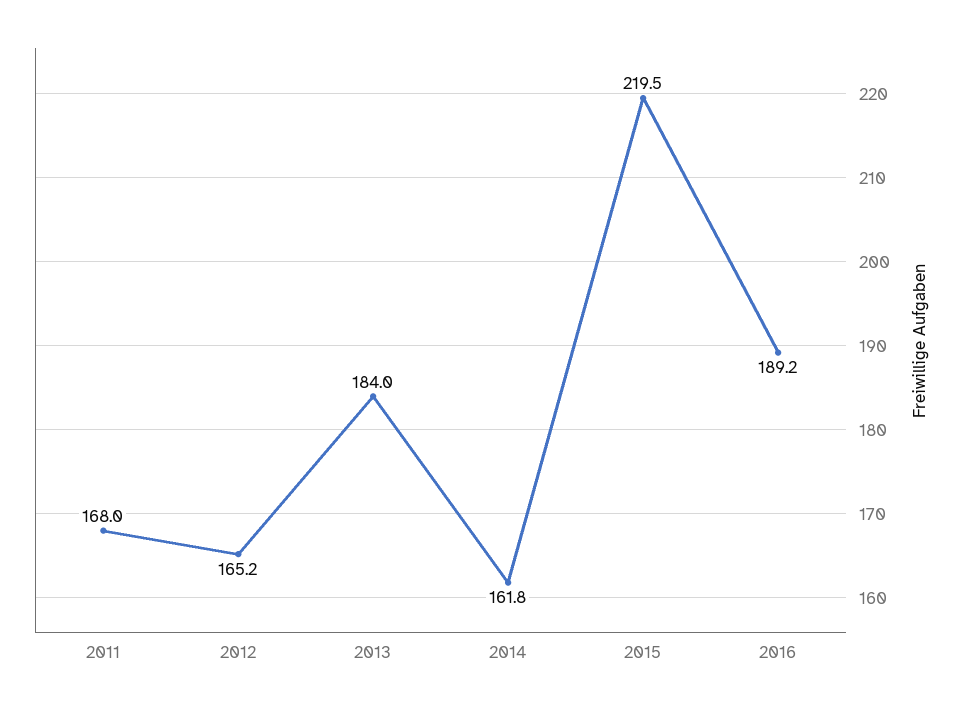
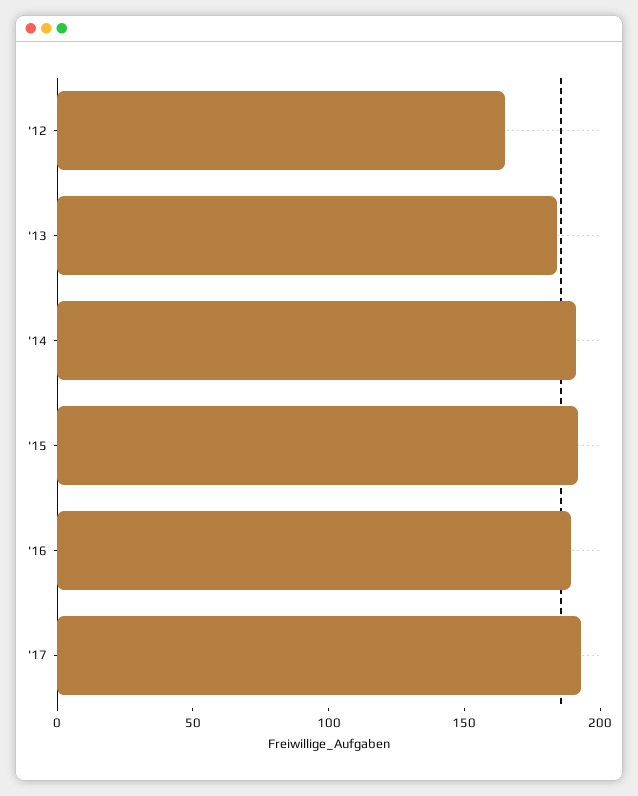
2011: 168 -> none
2014: 161.8 -> 190
2015: 219.5 -> 190
'17: none -> 190

